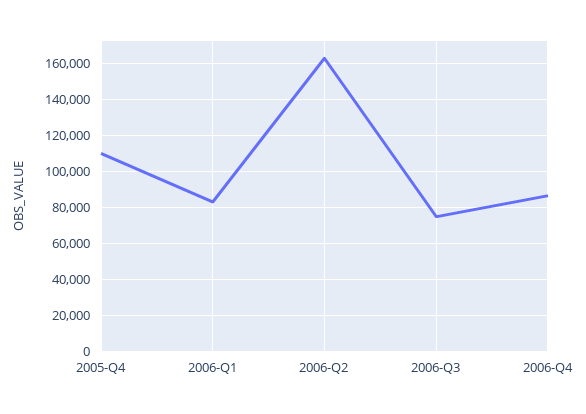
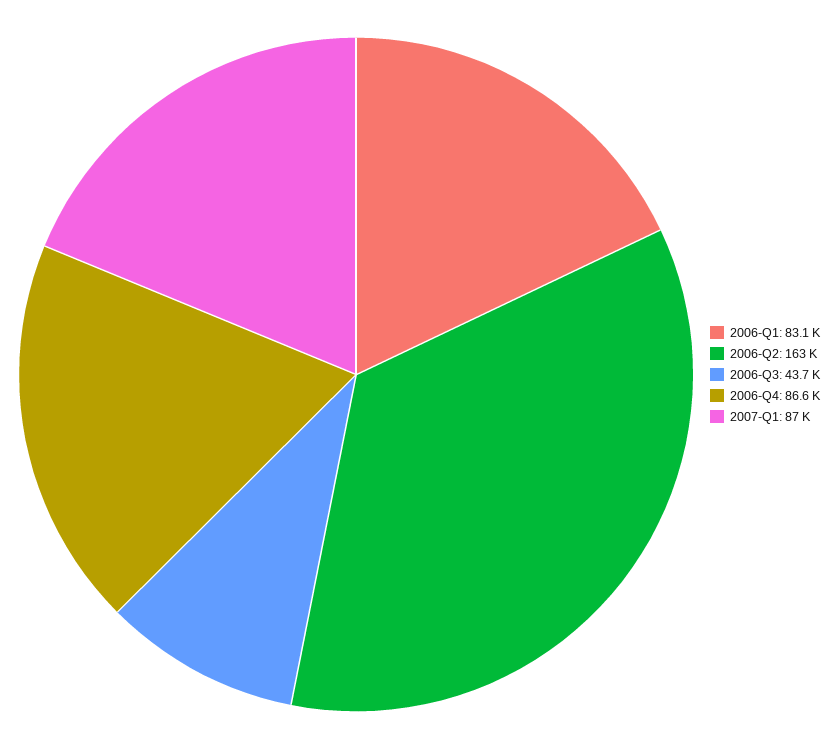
2005-Q4: 110000 -> none
2006-Q3: 75000 -> 43700
2007-Q1: none -> 87000

